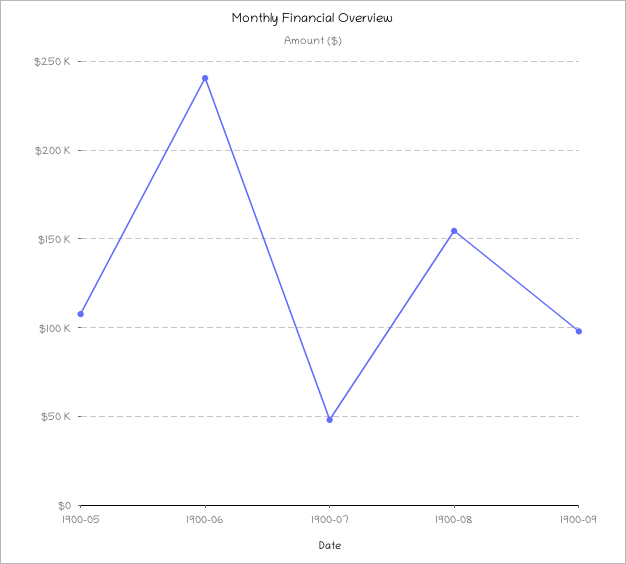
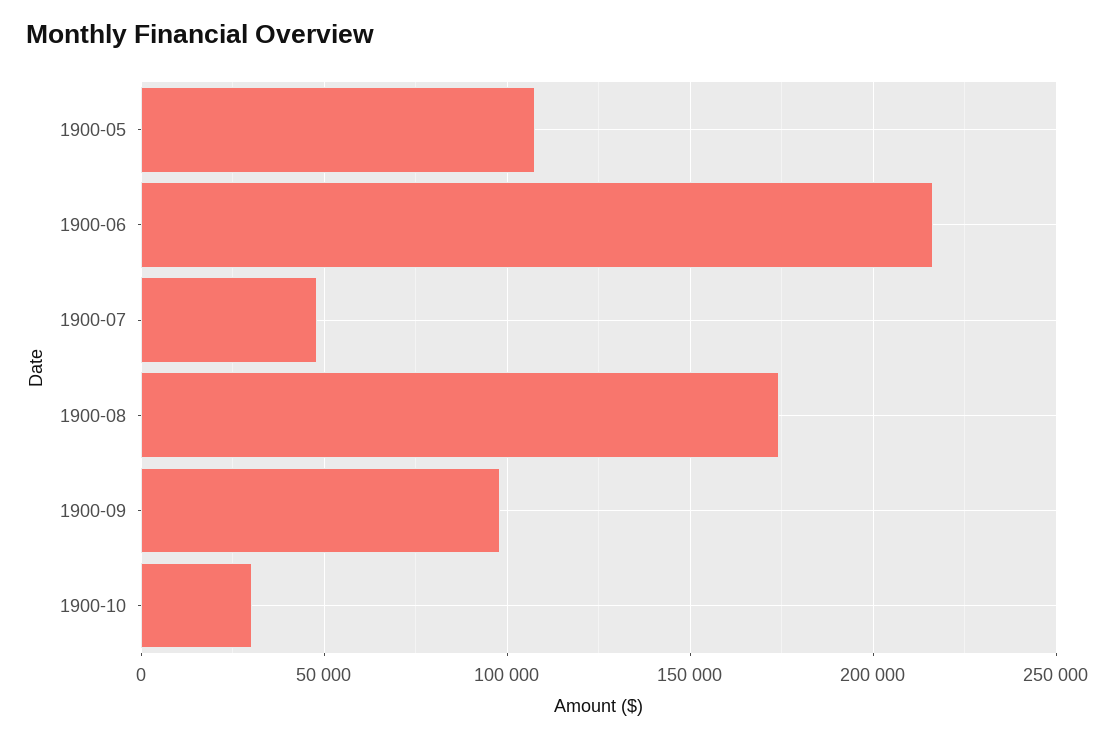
1900-06: 240000 -> 215000
1900-08: 155000 -> 175000
1900-10: none -> 30000

